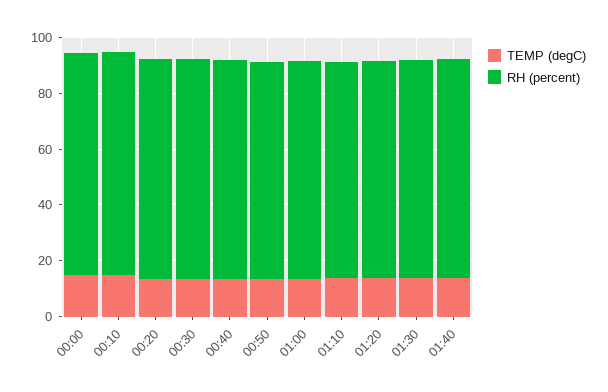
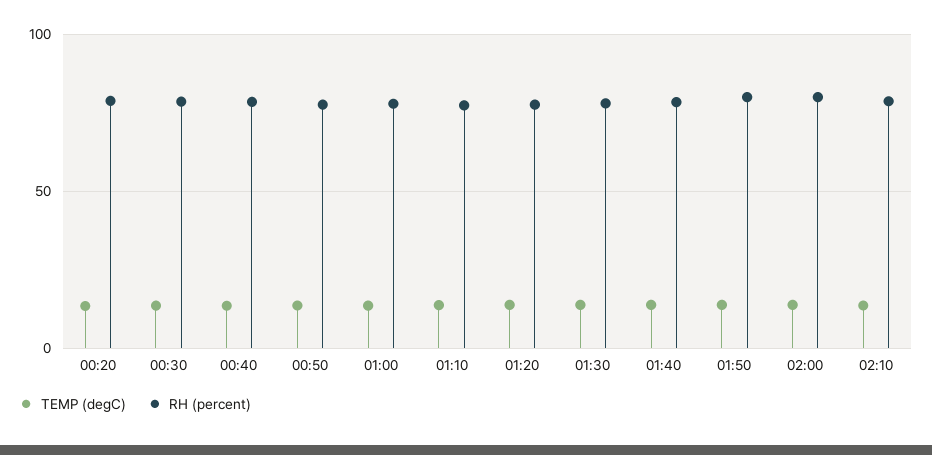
TEMP (degC), 00:00: 15 -> none
RH (percent), 00:00: 80 -> none
TEMP (degC), 00:10: 15 -> none
RH (percent), 00:10: 80 -> none
TEMP (degC), 01:50: none -> 15
RH (percent), 01:50: none -> 80
TEMP (degC), 02:00: none -> 15
RH (percent), 02:00: none -> 80
TEMP (degC), 02:10: none -> 15
RH (percent), 02:10: none -> 80

